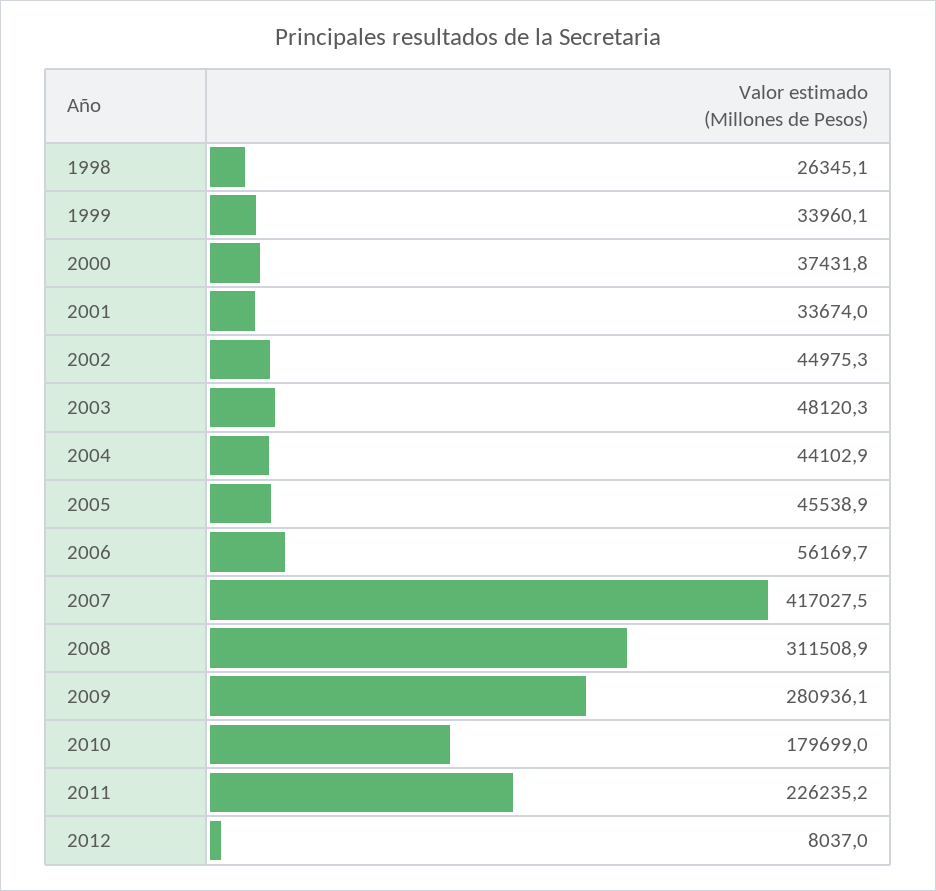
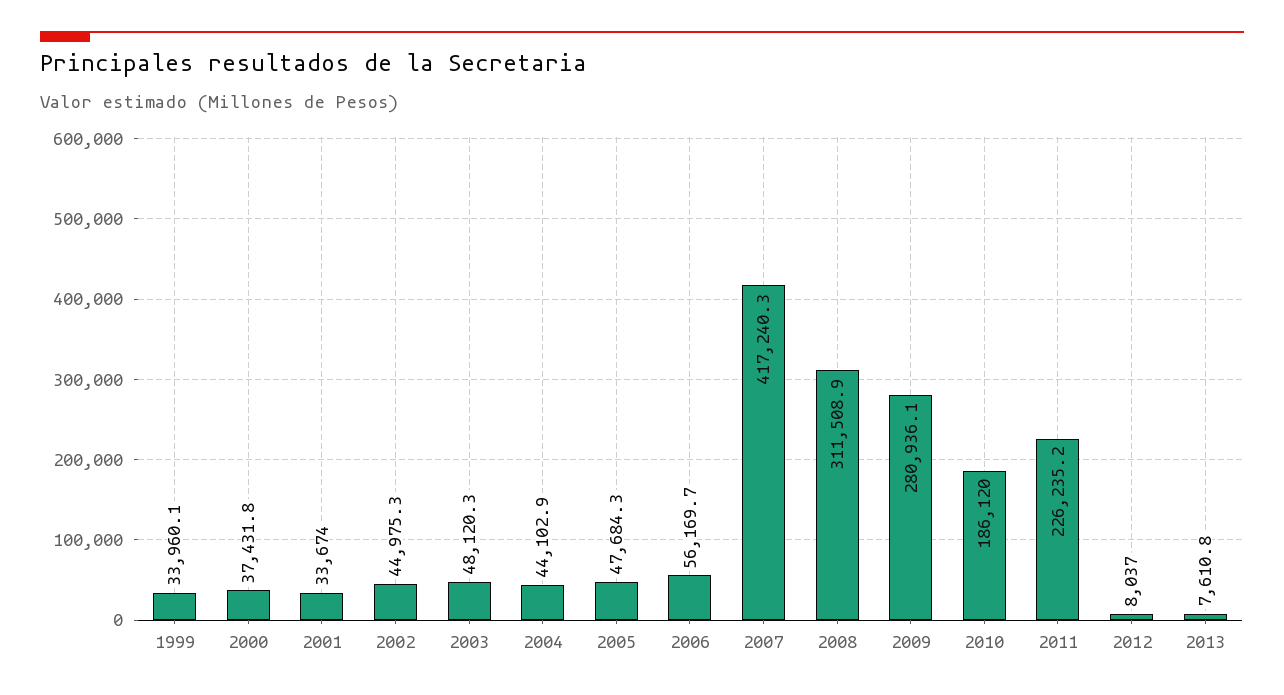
1998: 26345.1 -> none
2005: 45538.9 -> 47684.3
2007: 417027.5 -> 417240.3
2010: 179699 -> 186120
2013: none -> 7610.8

